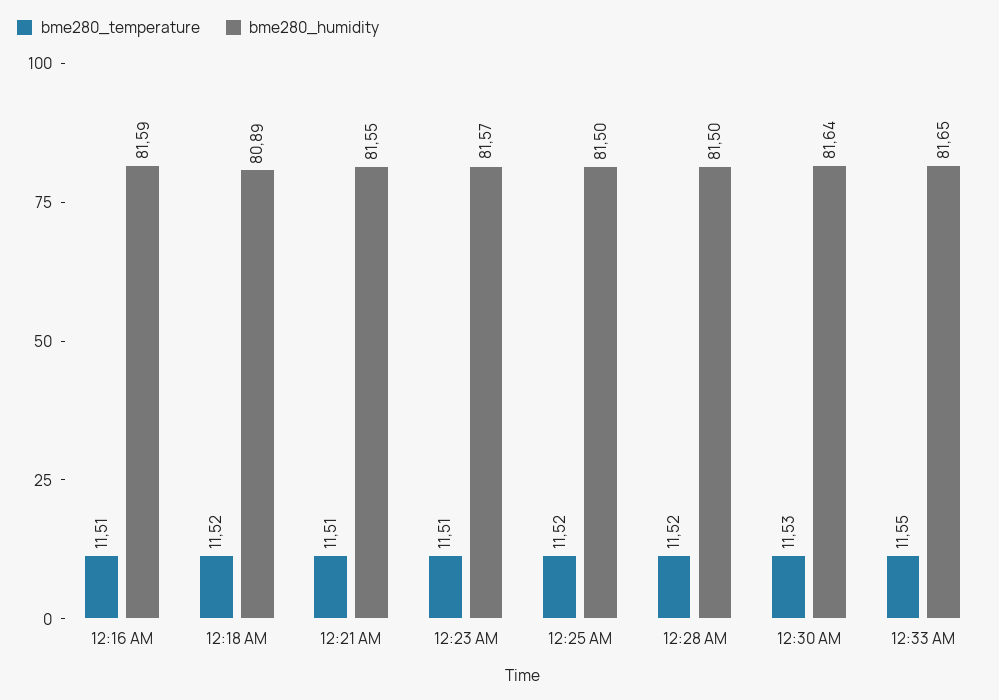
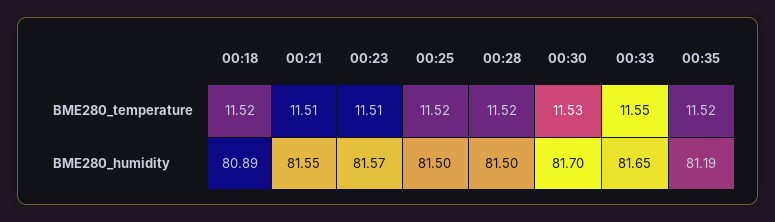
bme280_temperature, 12:16 AM: 11.51 -> none
bme280_humidity, 12:16 AM: 81.59 -> none
bme280_humidity, 12:30 AM: 81.64 -> 81.7
bme280_temperature, 00:35: none -> 11.52
bme280_humidity, 00:35: none -> 81.19

